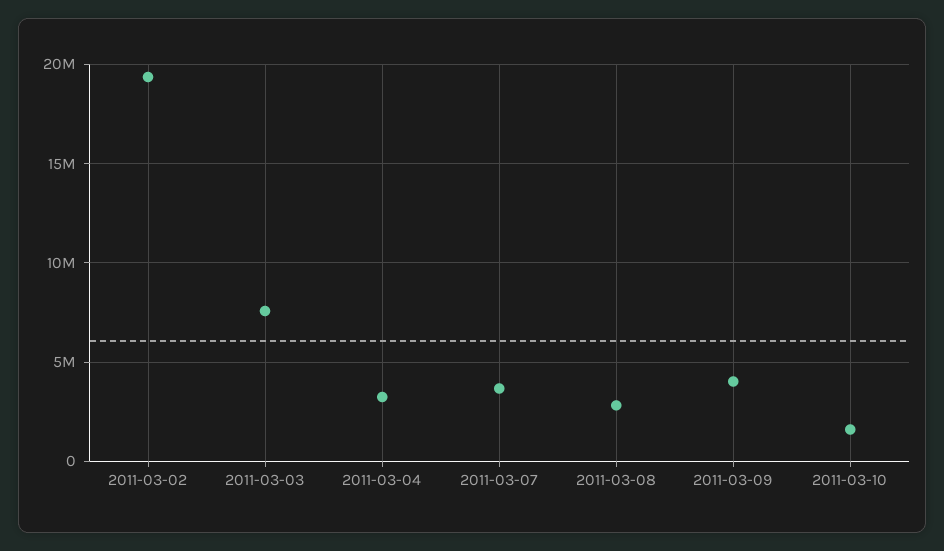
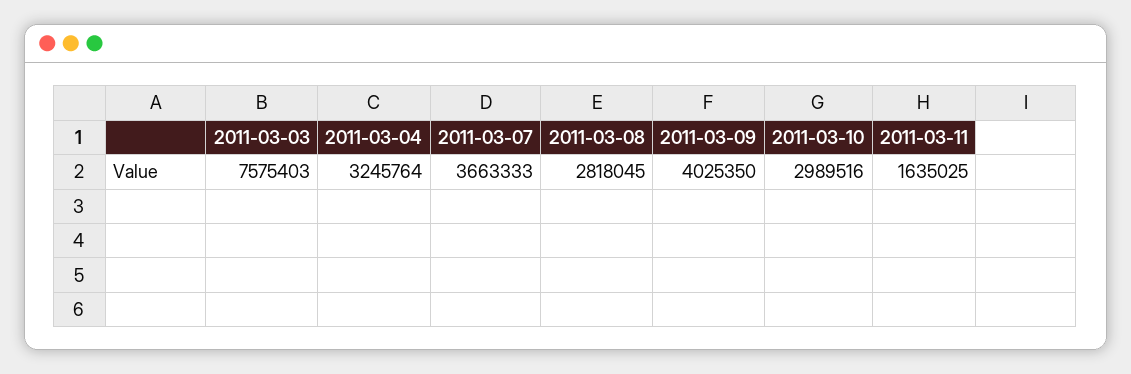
2011-03-02: 19500000 -> none
2011-03-10: 1500000 -> 2989516
2011-03-11: none -> 1635025

